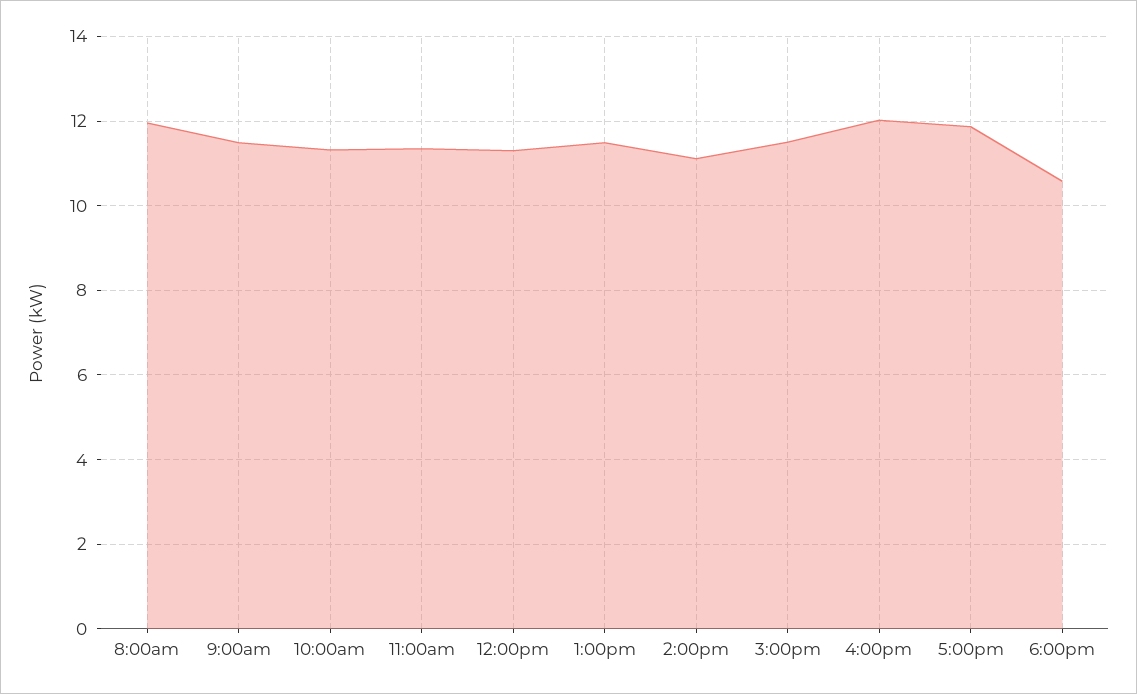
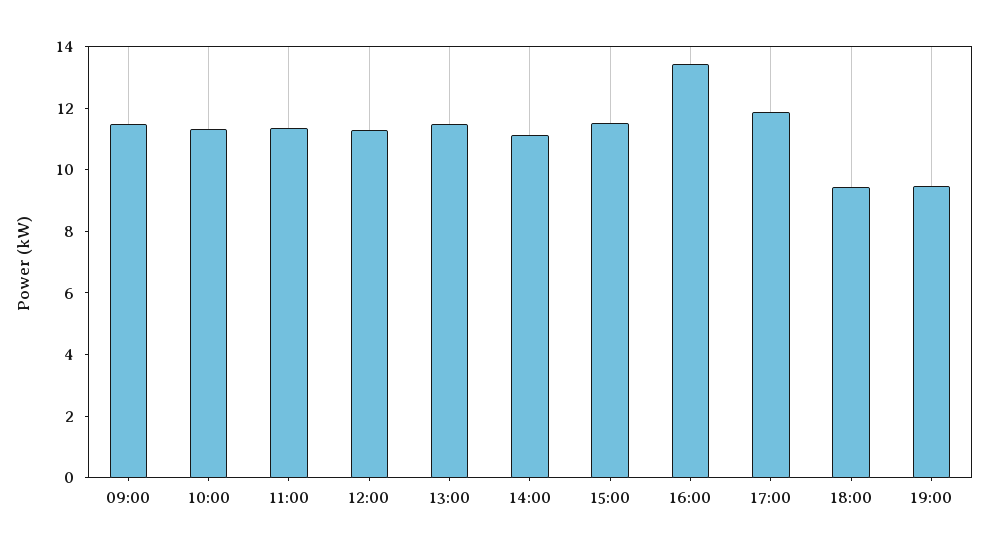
8:00am: 12 -> none
4:00pm: 12 -> 13.5
6:00pm: 10.6 -> 9.5
19:00: none -> 9.5

